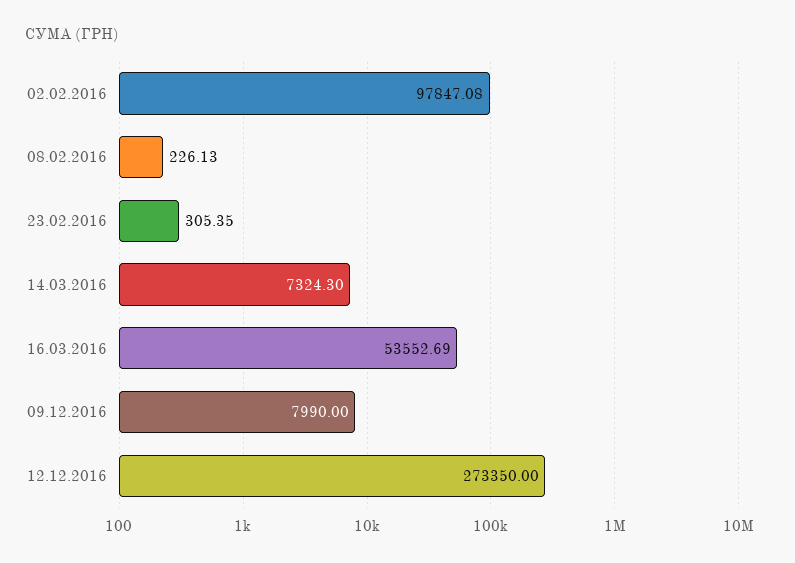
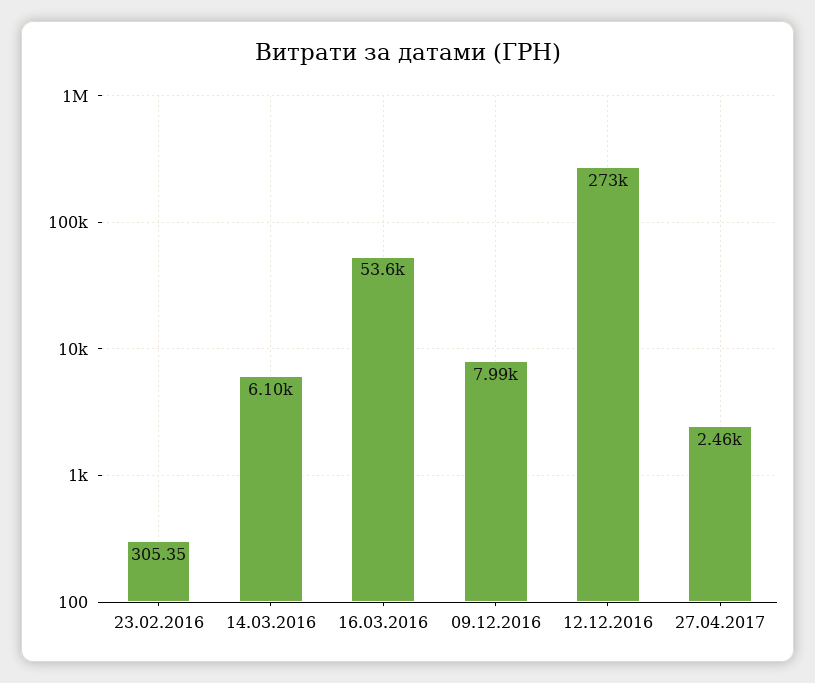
02.02.2016: 97847.08 -> none
08.02.2016: 226.13 -> none
14.03.2016: 7324.3 -> 6100
27.04.2017: none -> 2460

